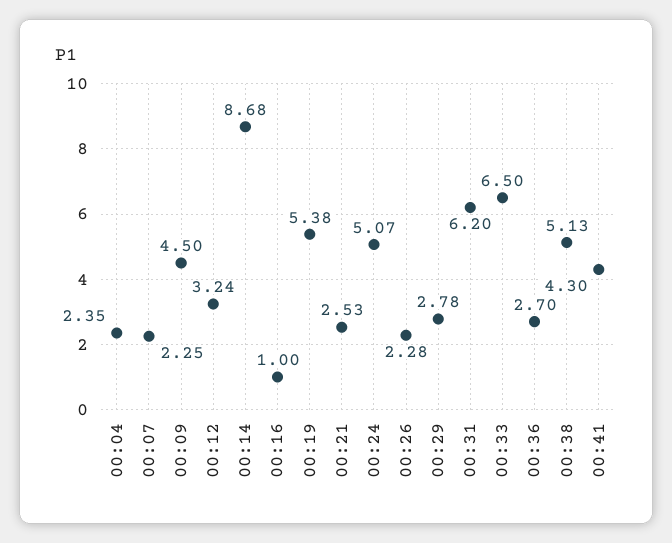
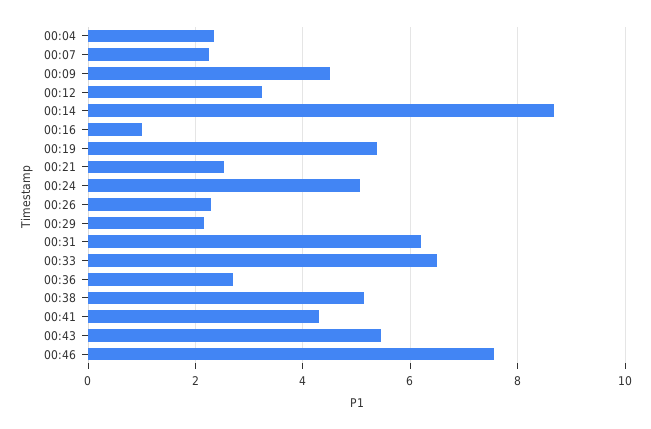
00:29: 2.78 -> 2.2
00:43: none -> 5.4
00:46: none -> 7.6

